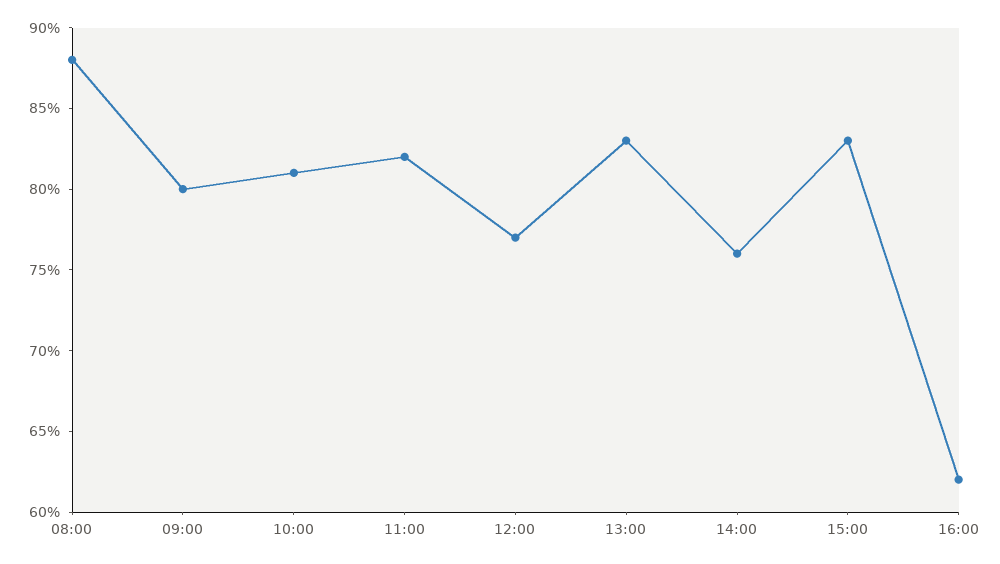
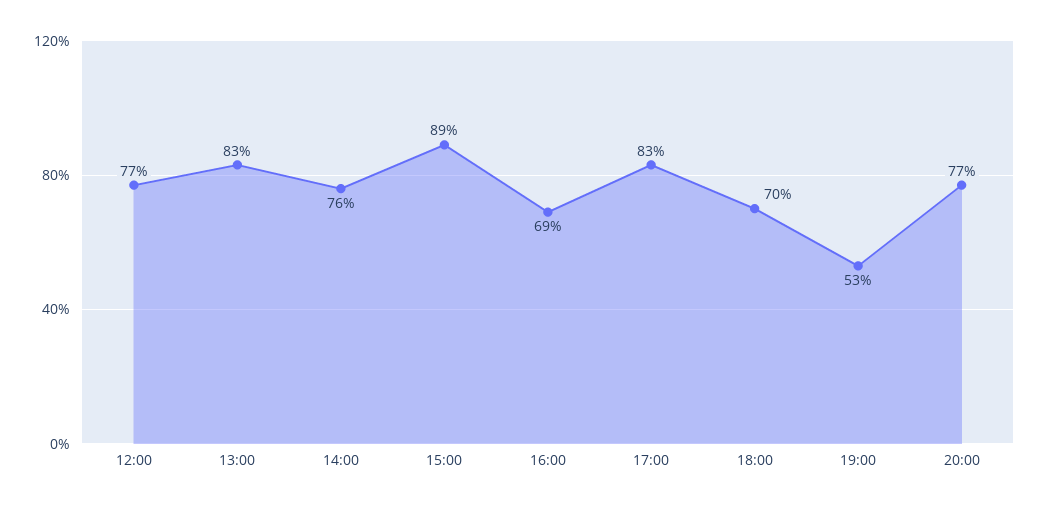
08:00: 88 -> none
09:00: 80 -> none
10:00: 81 -> none
11:00: 82 -> none
15:00: 83 -> 89
16:00: 62 -> 69
17:00: none -> 83
18:00: none -> 70
19:00: none -> 53
20:00: none -> 77

